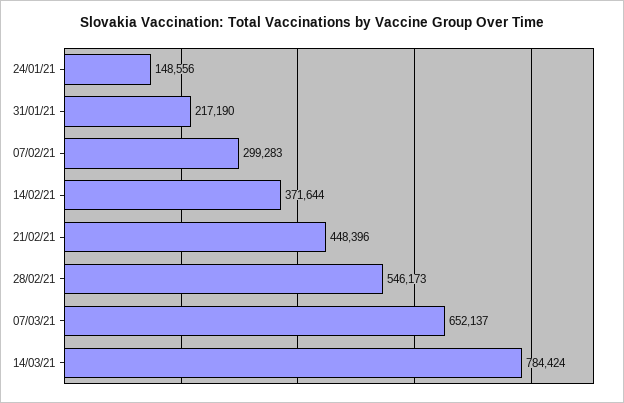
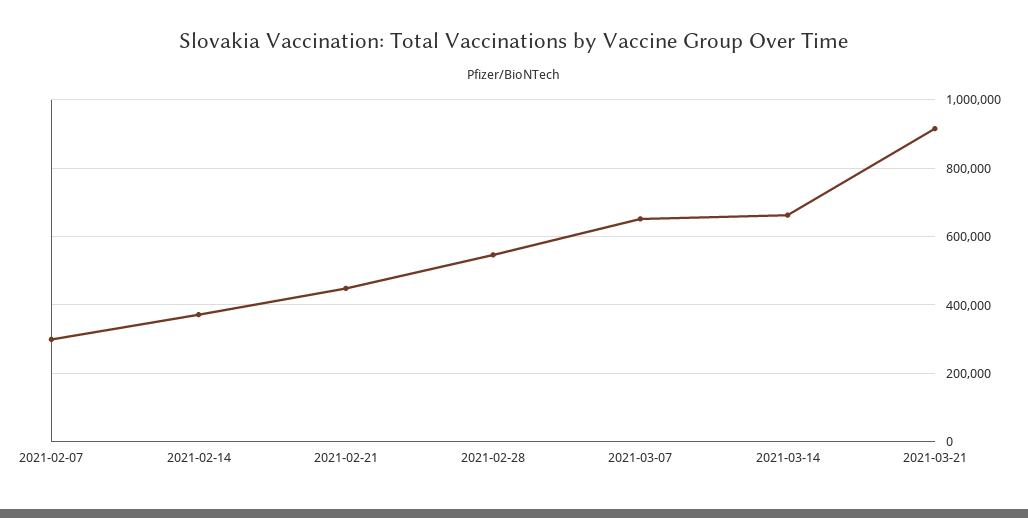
24/01/21: 148556 -> none
31/01/21: 217190 -> none
14/03/21: 784424 -> 660000
2021-03-21: none -> 920000

